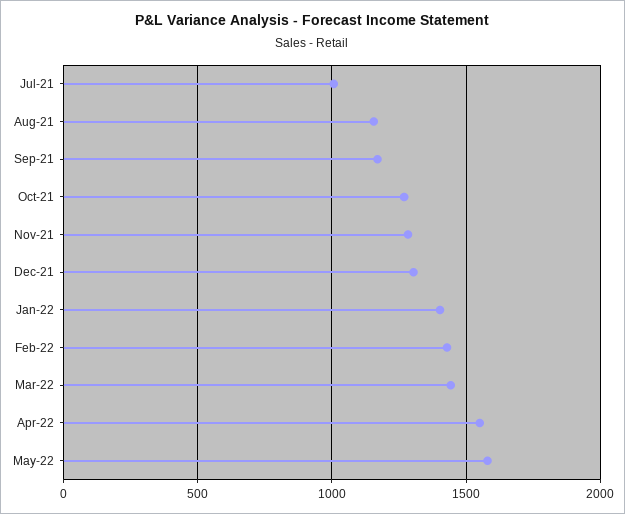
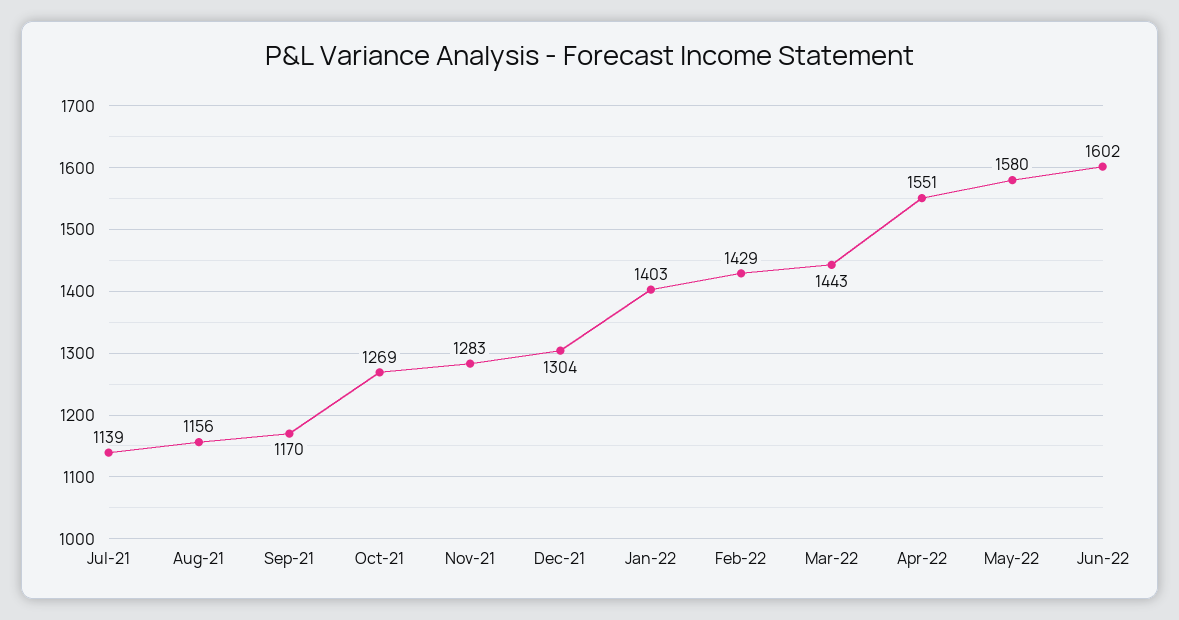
Jul-21: 1000 -> 1139
Jun-22: none -> 1602

